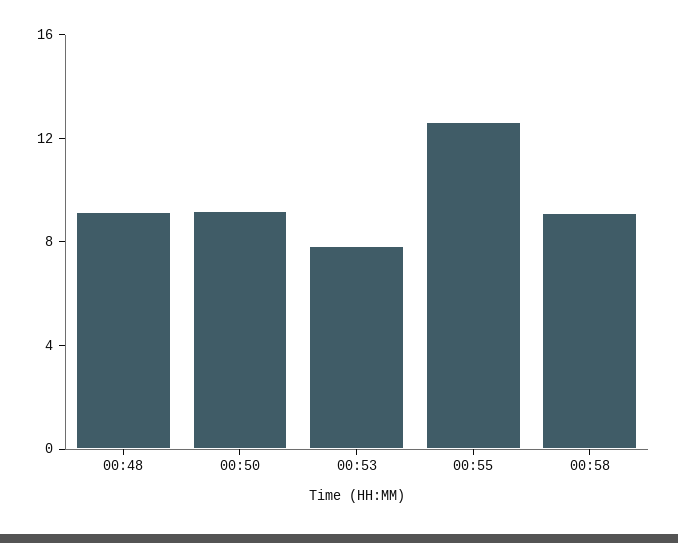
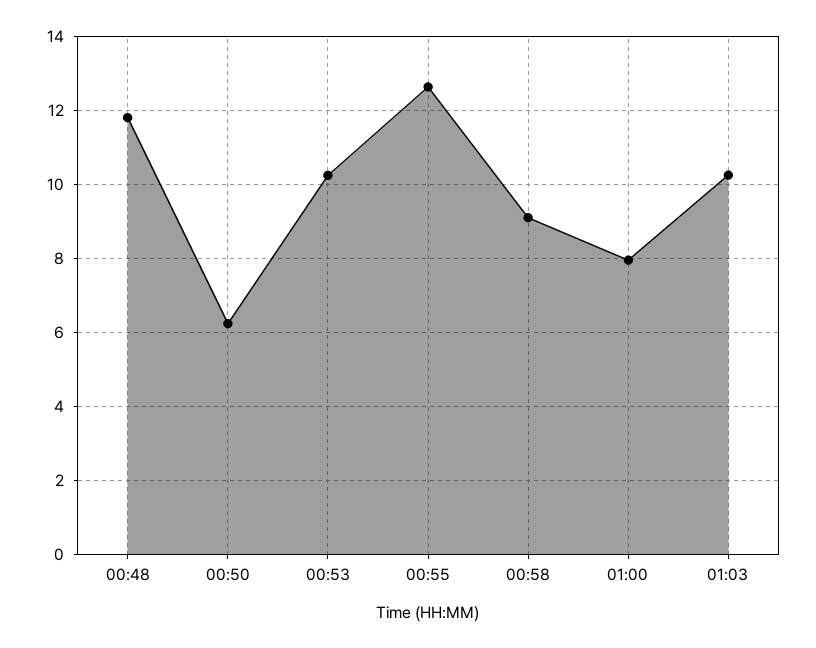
00:48: 9 -> 11.8
00:50: 9 -> 6.2
00:53: 8 -> 10.2
01:00: none -> 8
01:03: none -> 10.2

